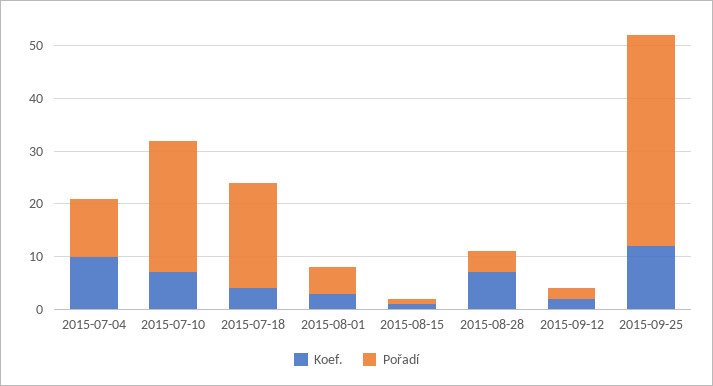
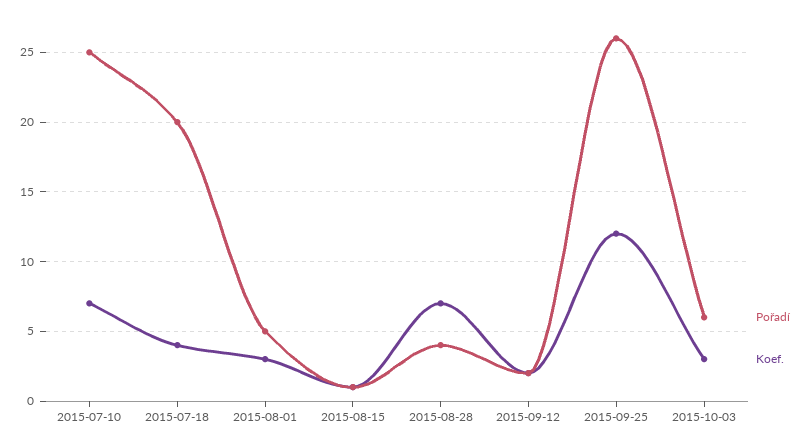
Koef., 2015-07-04: 10 -> none
Pořadí, 2015-07-04: 10 -> none
Pořadí, 2015-09-25: 40 -> 26
Pořadí, 2015-10-03: none -> 6
Koef., 2015-10-03: none -> 3

